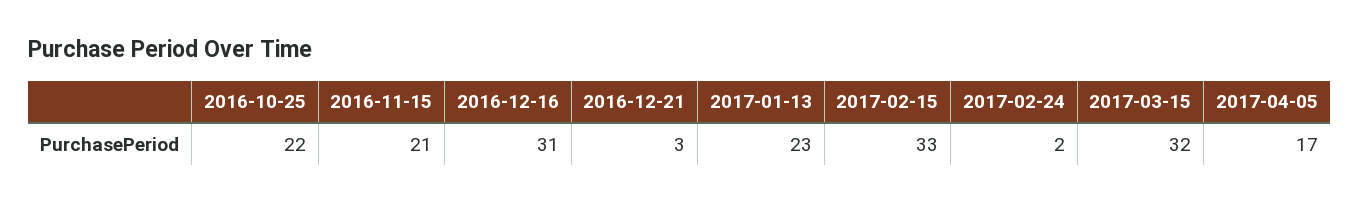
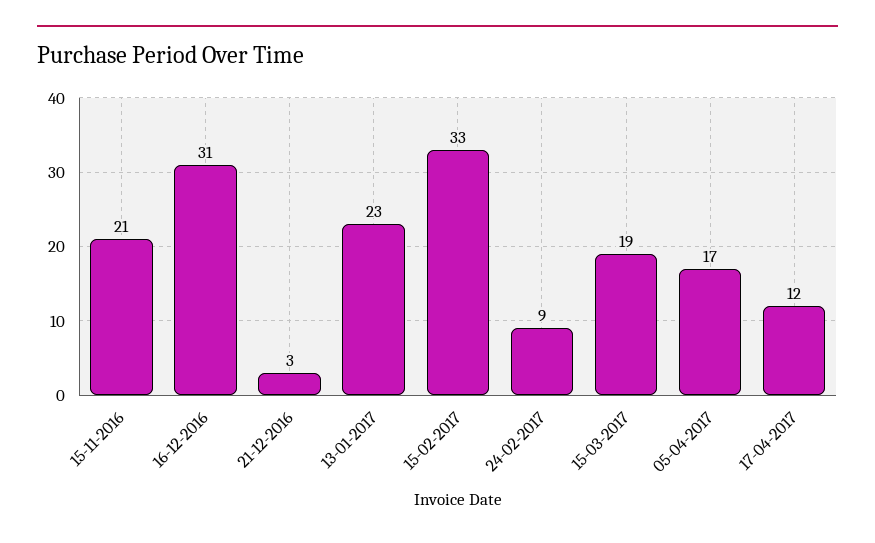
2016-10-25: 22 -> none
2017-02-24: 2 -> 9
2017-03-15: 32 -> 19
17-04-2017: none -> 12

